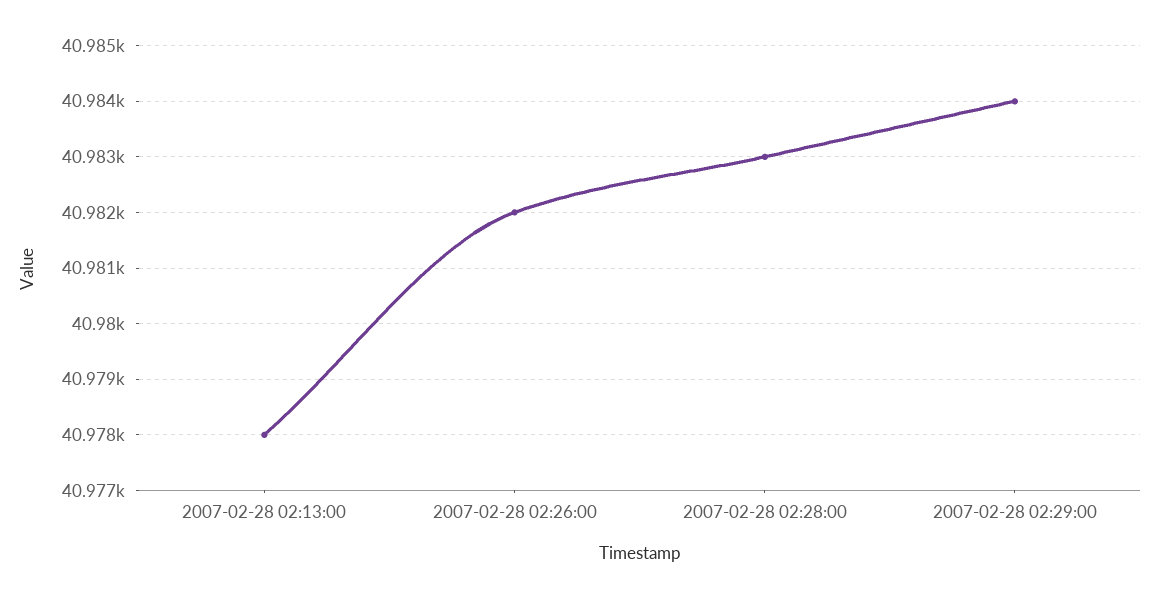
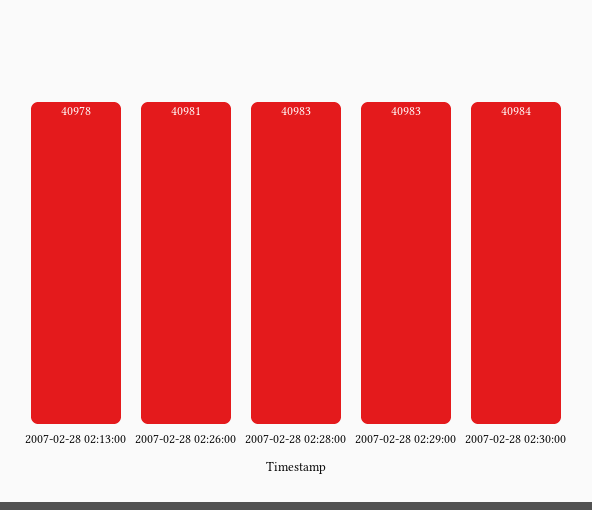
2007-02-28 02:26:00: 40982 -> 40981
2007-02-28 02:29:00: 40984 -> 40983
2007-02-28 02:30:00: none -> 40984

